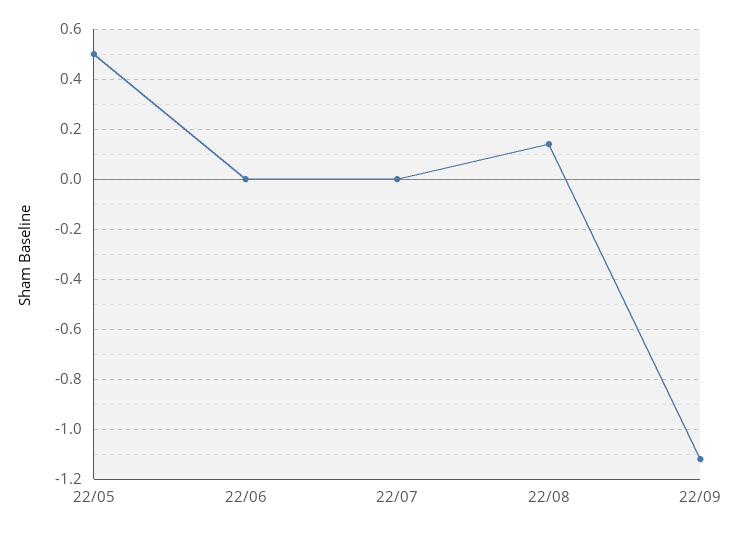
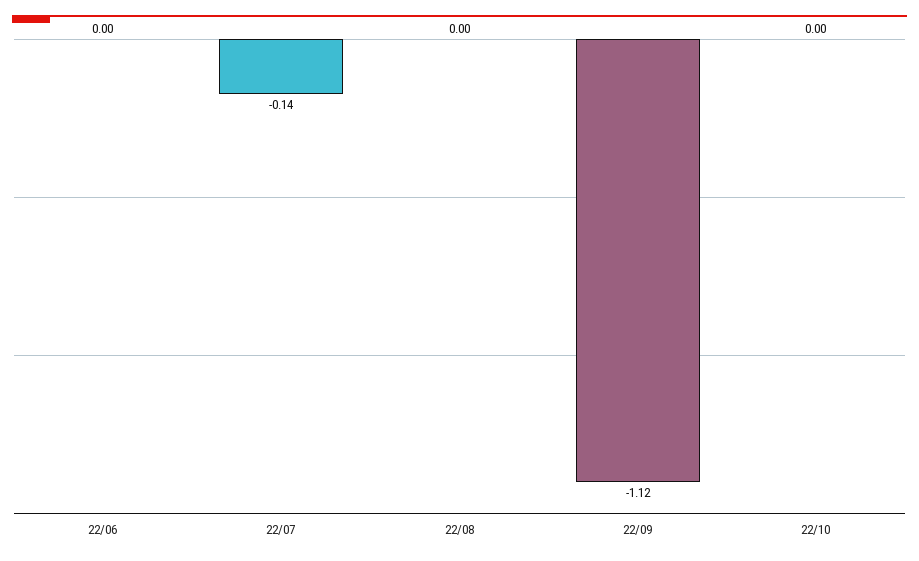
22/05: 0.5 -> none
22/07: 0 -> -0.14
22/08: 0.15 -> 0
22/10: none -> 0

